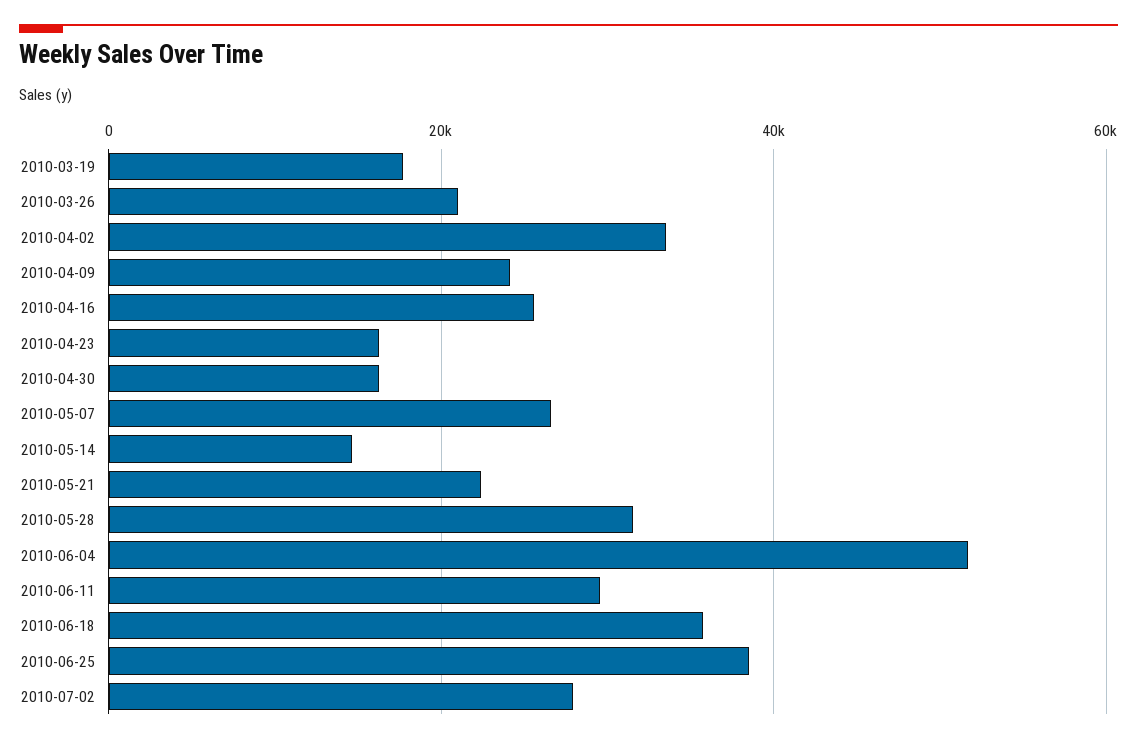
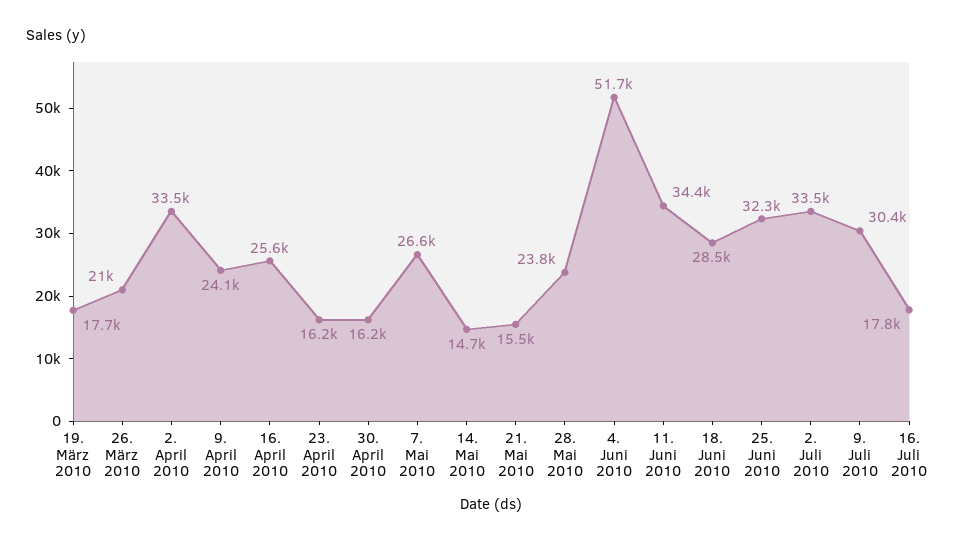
2010-05-21: 22000 -> 15500
2010-05-28: 32000 -> 23800
2010-06-11: 30000 -> 34400
2010-06-18: 36000 -> 28500
2010-06-25: 38000 -> 32300
2010-07-02: 28000 -> 33500
9. Juli 2010: none -> 30400
16. Juli 2010: none -> 17800

